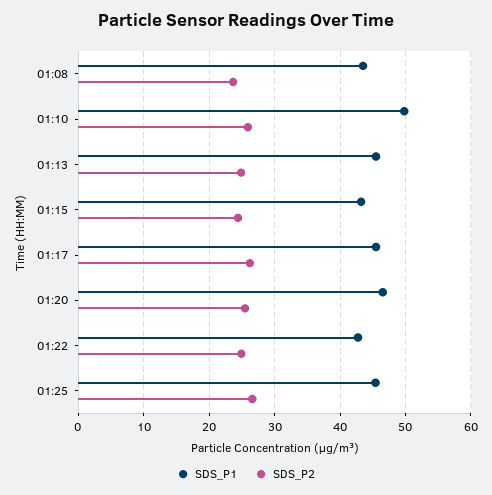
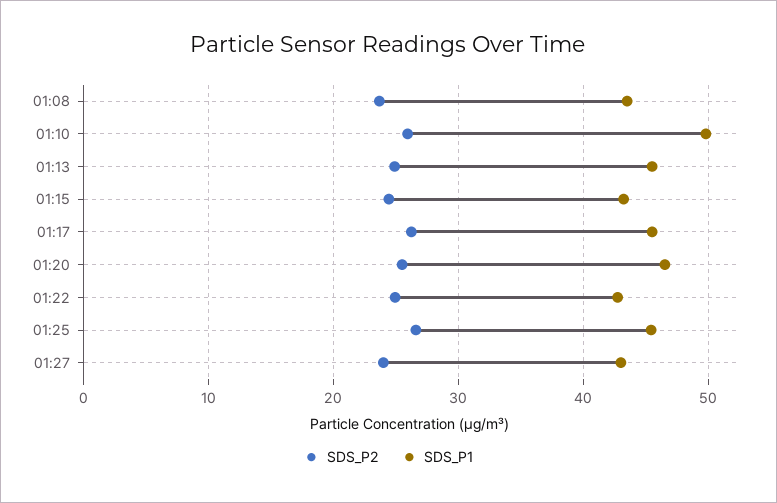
SDS_P2, 01:27: none -> 24
SDS_P1, 01:27: none -> 43

